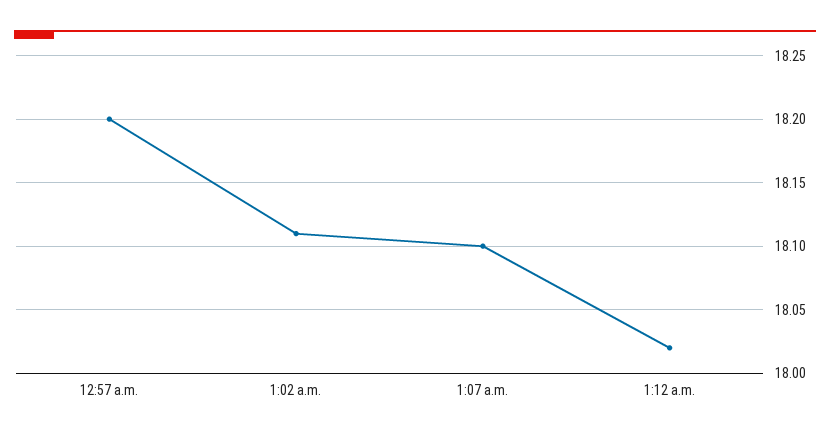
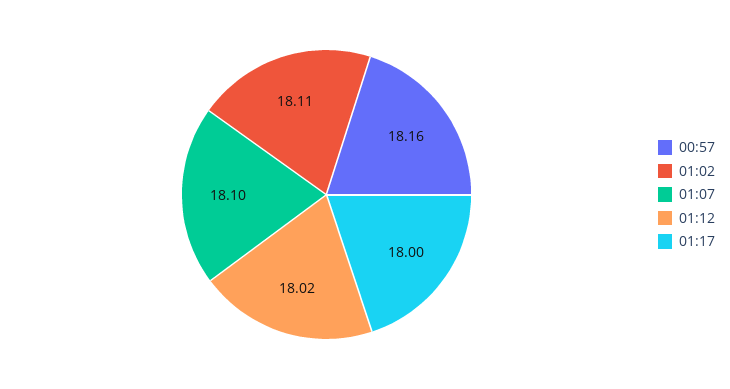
12:57 a.m.: 18.2 -> 18.16
01:17: none -> 18

